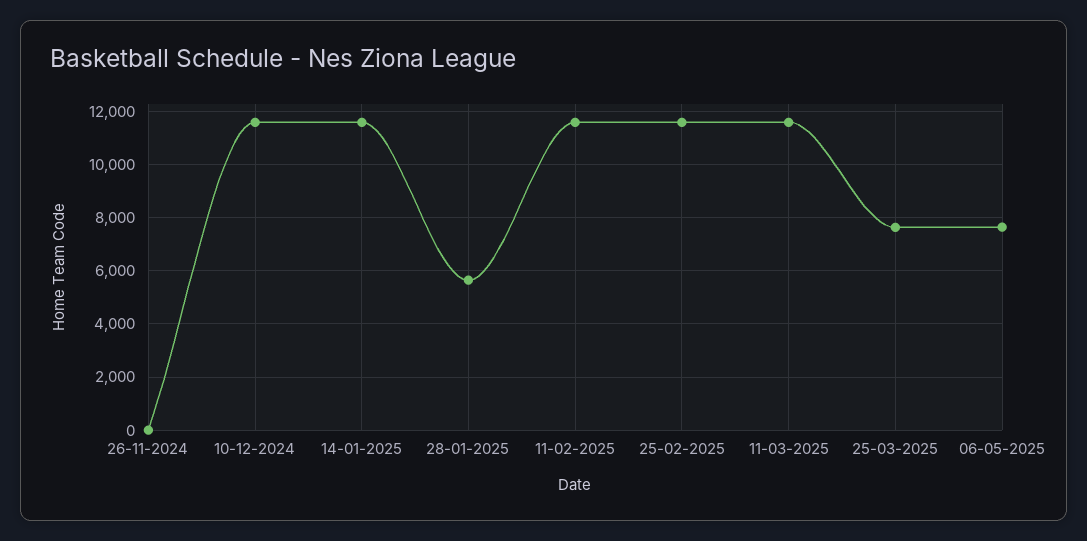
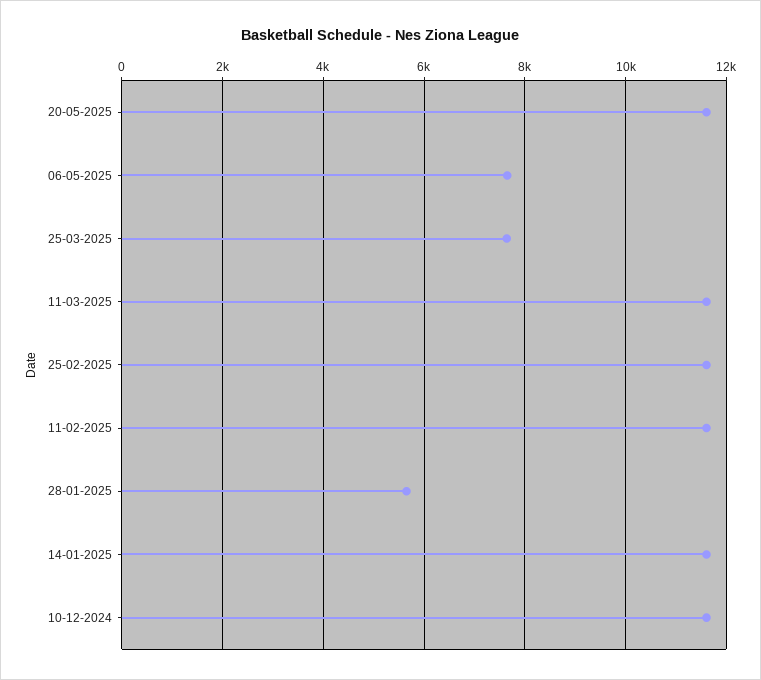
26-11-2024: 0 -> none
20-05-2025: none -> 11600

